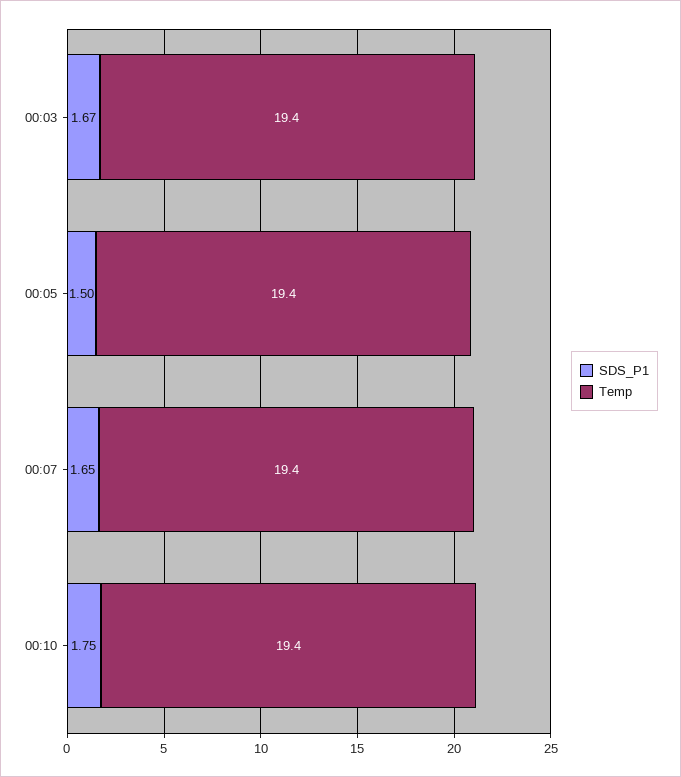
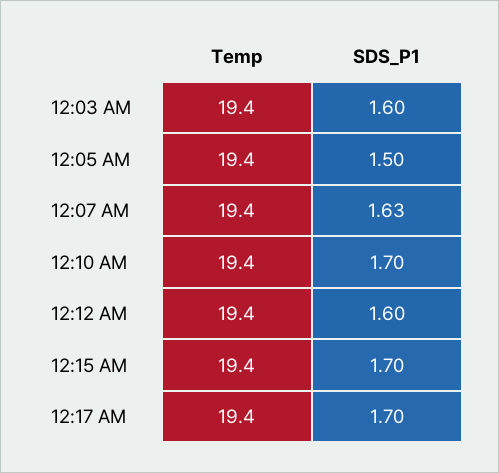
SDS_P1, 00:03: 1.67 -> 1.6
SDS_P1, 00:07: 1.65 -> 1.63
SDS_P1, 00:10: 1.75 -> 1.7
Temp, 12:12 AM: none -> 19.4
SDS_P1, 12:12 AM: none -> 1.6
Temp, 12:15 AM: none -> 19.4
SDS_P1, 12:15 AM: none -> 1.7
Temp, 12:17 AM: none -> 19.4
SDS_P1, 12:17 AM: none -> 1.7

